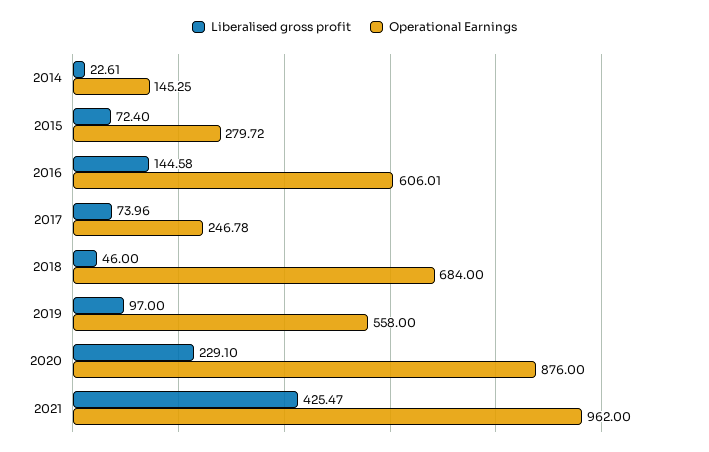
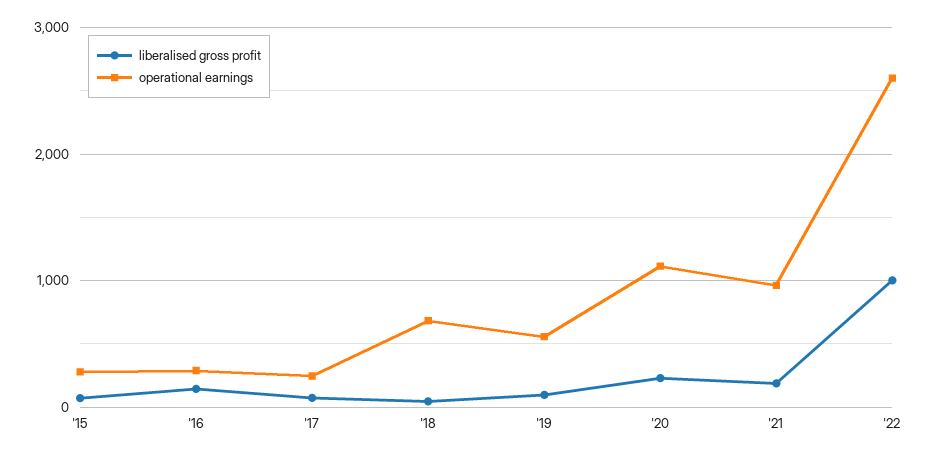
Liberalised gross profit, 2014: 22.61 -> none
Operational Earnings, 2014: 145.25 -> none
Operational Earnings, 2016: 606.01 -> 300
Operational Earnings, 2020: 876 -> 1100
Liberalised gross profit, 2021: 425.47 -> 200
Liberalised gross profit, '22: none -> 1000
Operational Earnings, '22: none -> 2600

